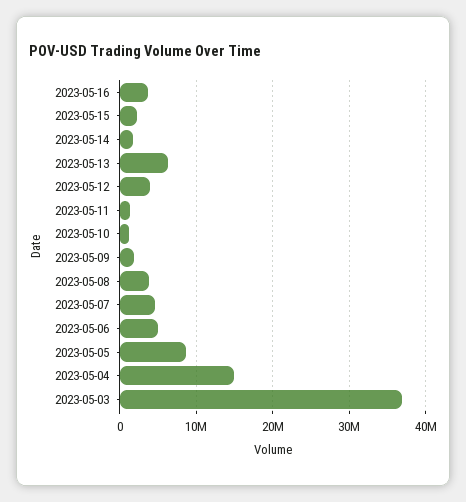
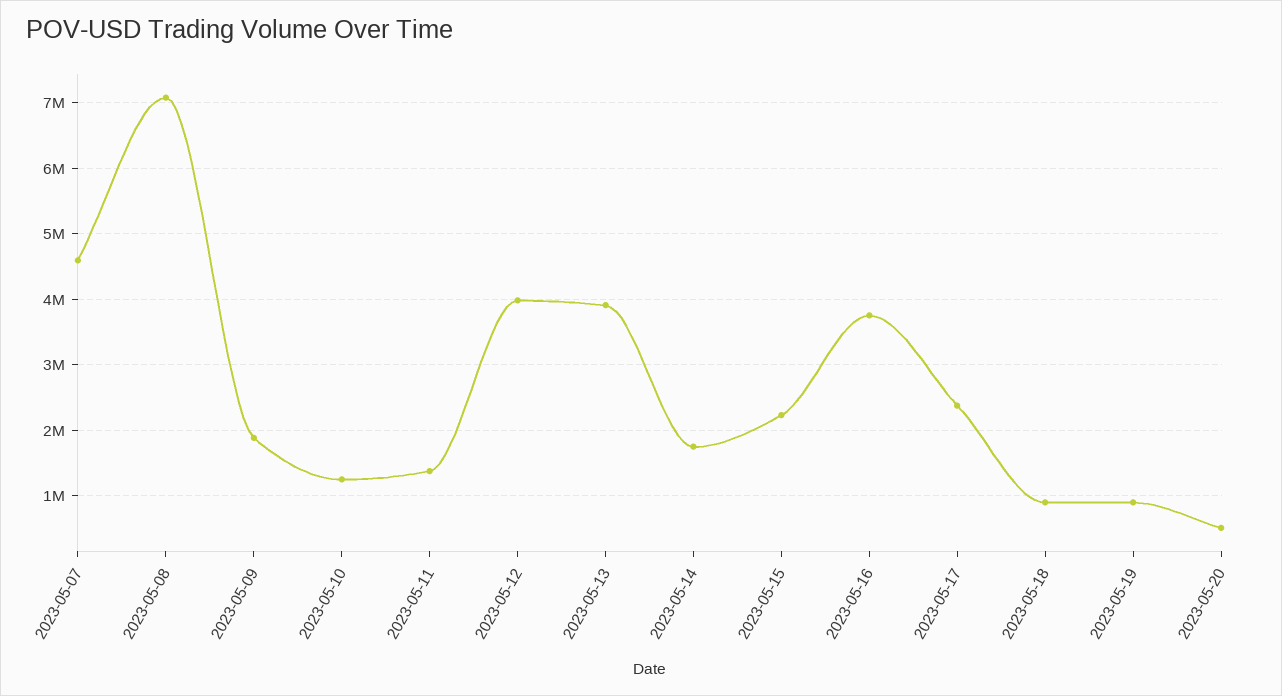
2023-05-13: 6000000 -> 3900000
2023-05-08: 4000000 -> 7100000
2023-05-06: 5000000 -> none
2023-05-05: 9000000 -> none
2023-05-04: 15000000 -> none
2023-05-03: 37000000 -> none
2023-05-17: none -> 2400000
2023-05-18: none -> 900000
2023-05-19: none -> 900000
2023-05-20: none -> 500000

